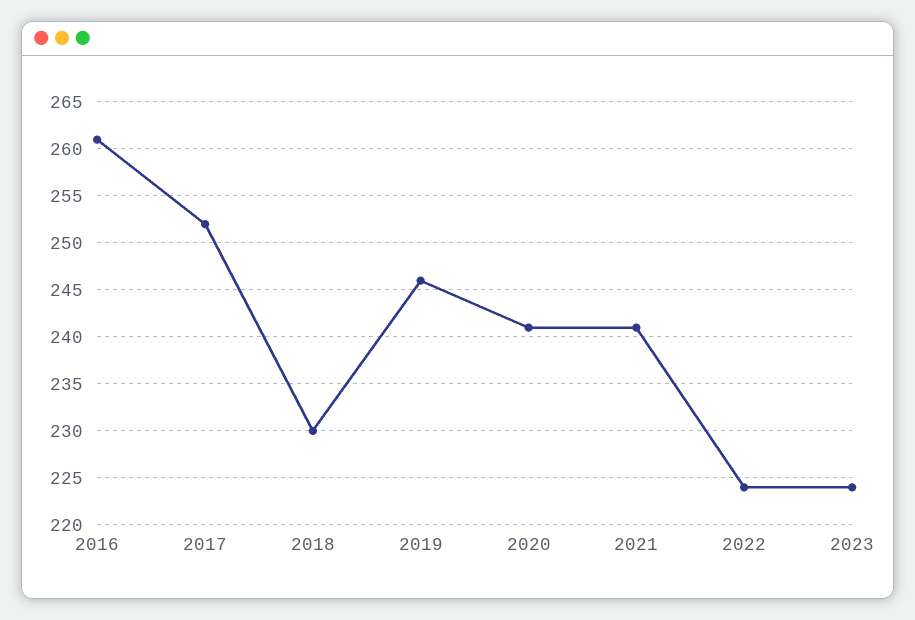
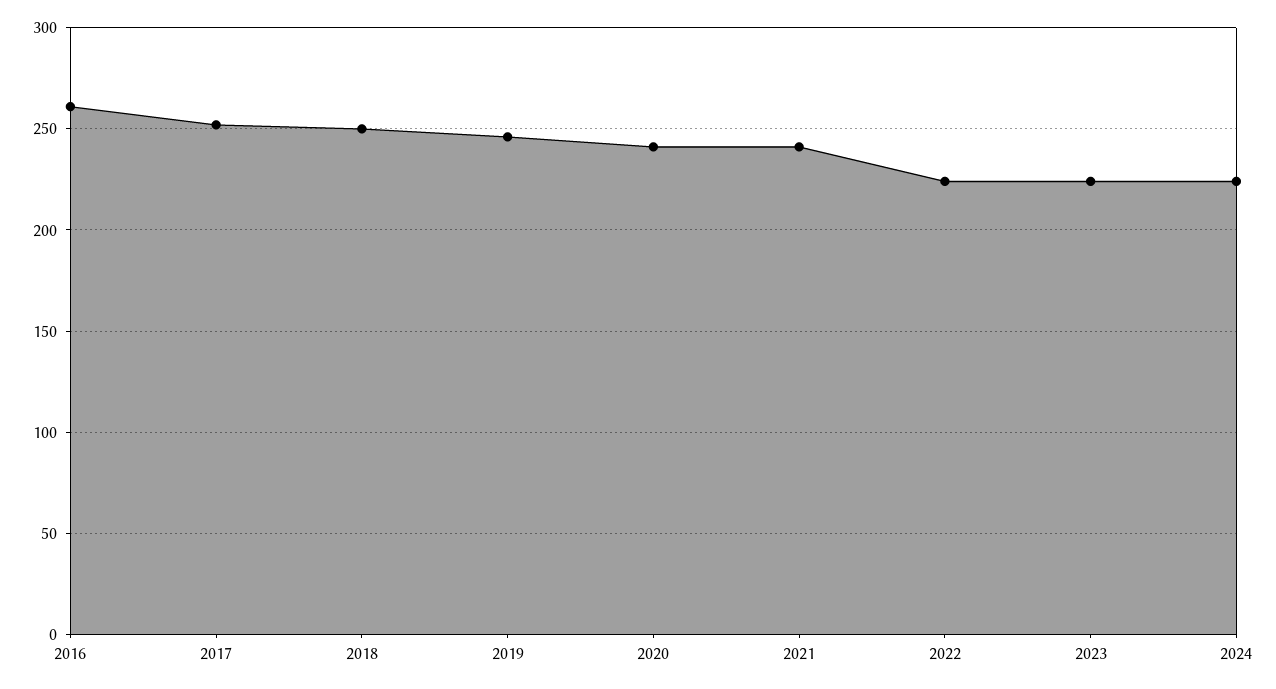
2018: 230 -> 250
2024: none -> 225

